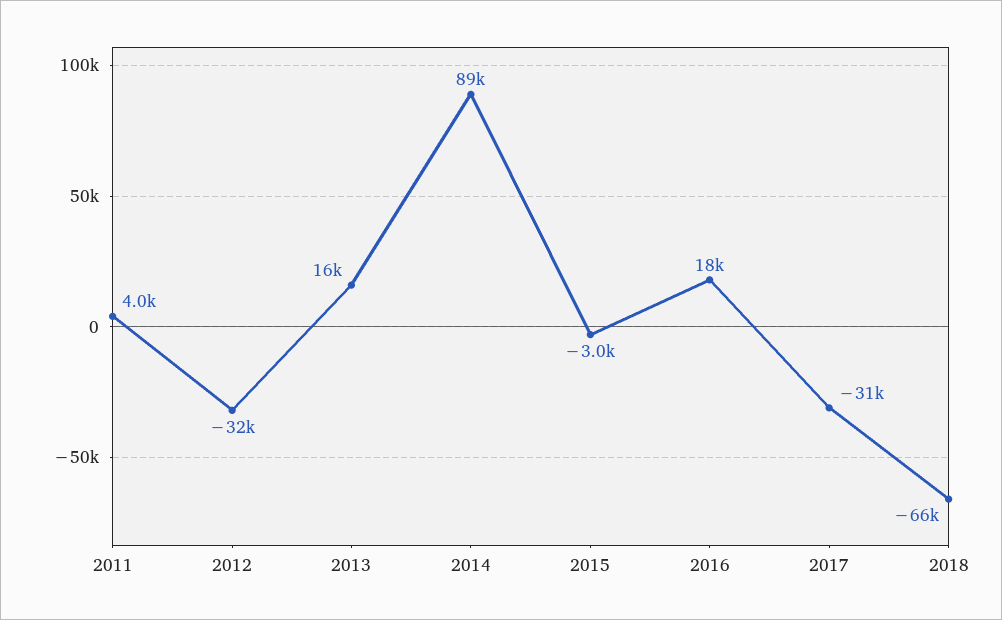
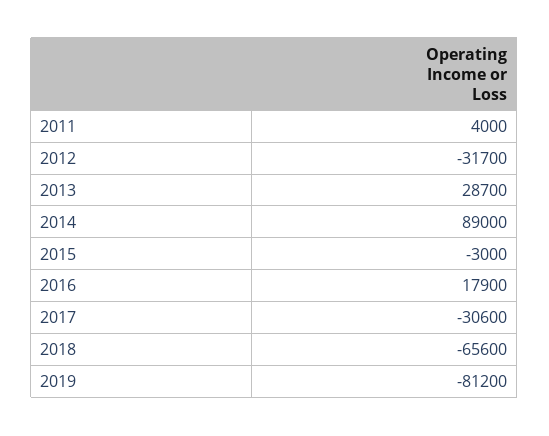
2013: 16000 -> 28700
2019: none -> -81200

